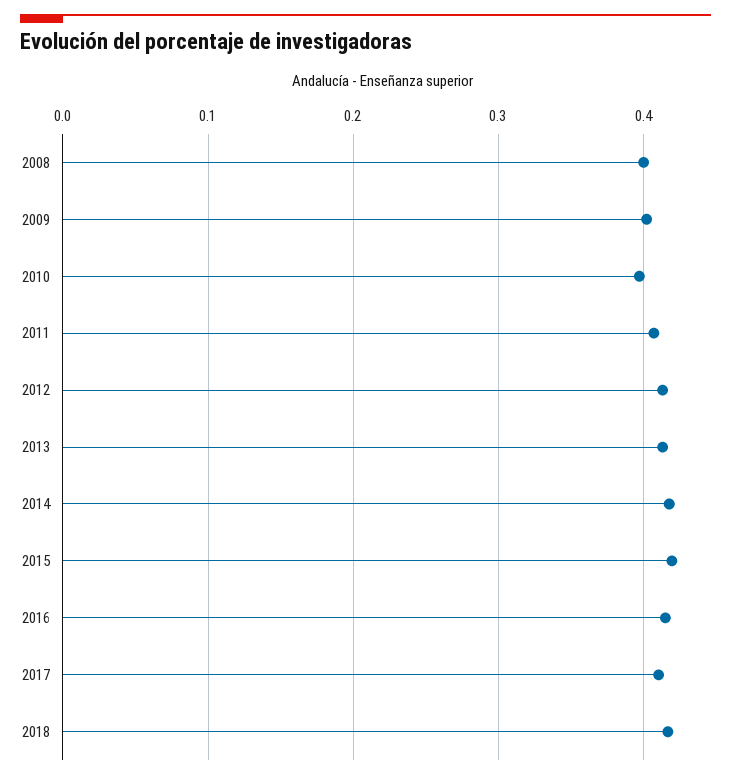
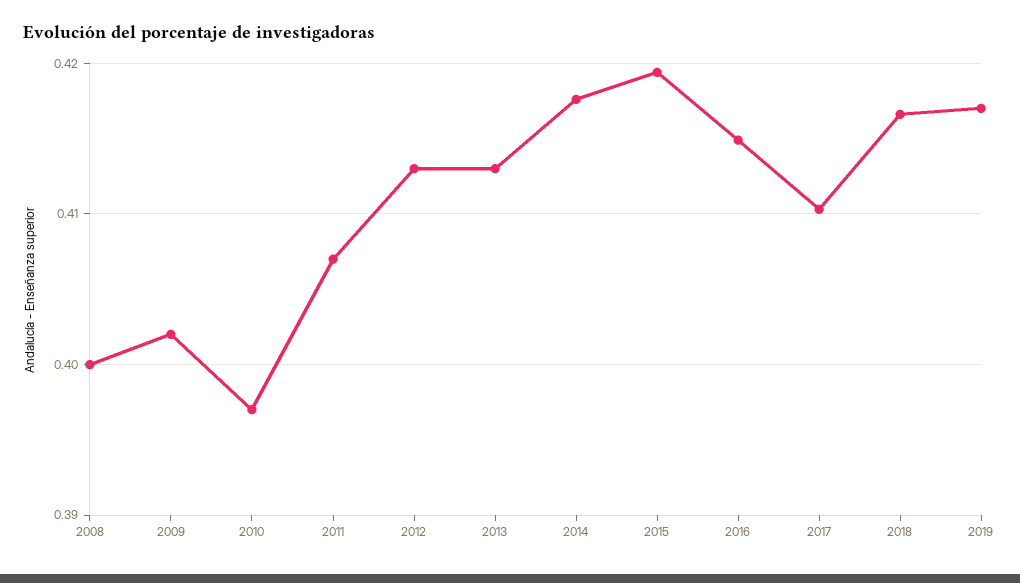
2019: none -> 0.417

